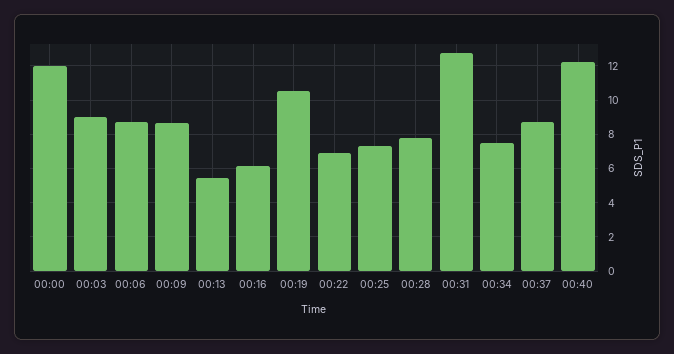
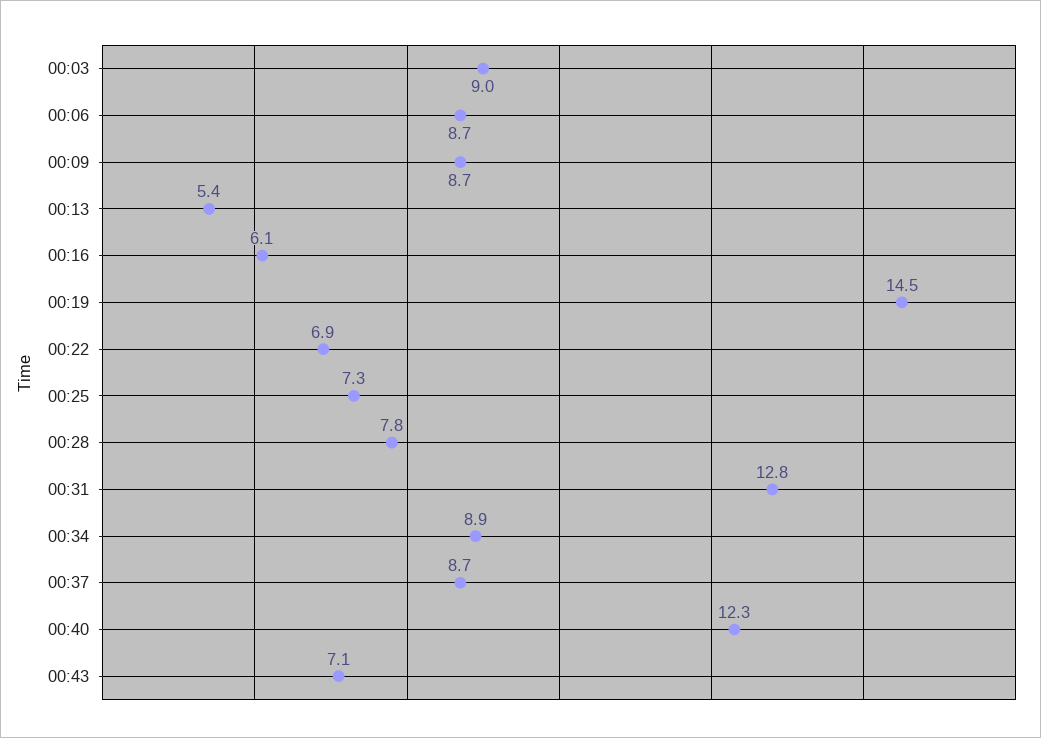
00:00: 12 -> none
00:19: 10.5 -> 14.5
00:34: 7.5 -> 8.9
00:43: none -> 7.1

